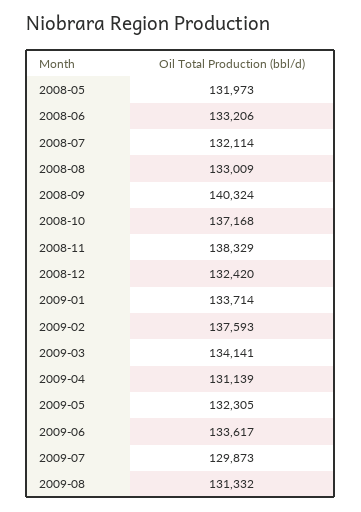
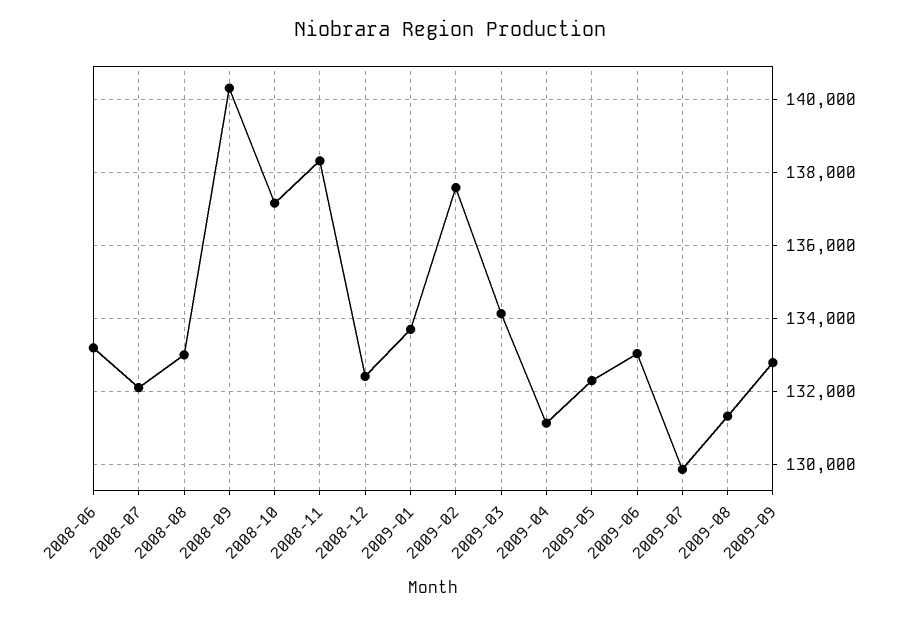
2008-05: 131973 -> none
2009-06: 133617 -> 133000
2009-09: none -> 132800

